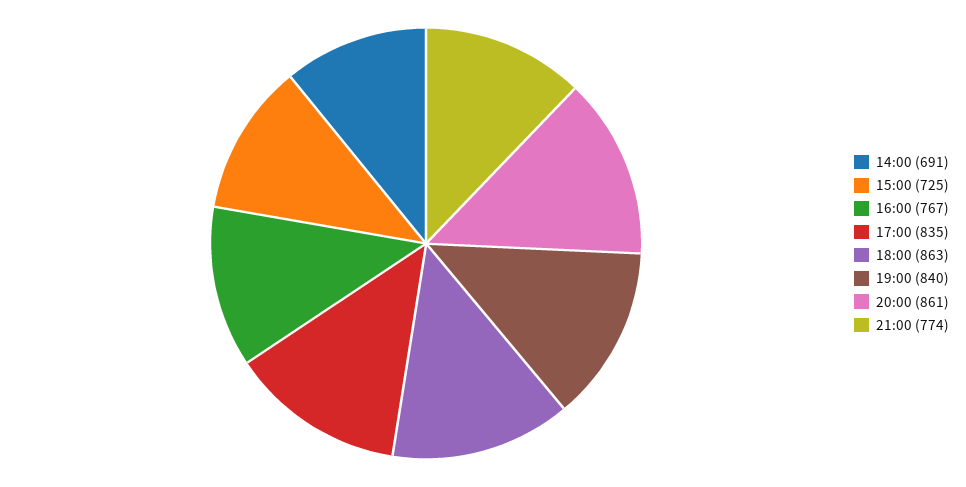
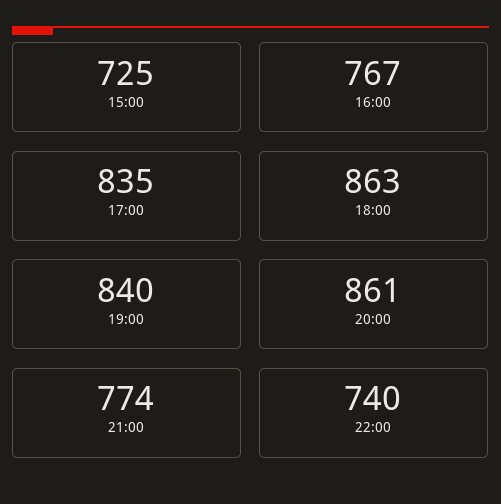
14:00: 691 -> none
22:00: none -> 740

